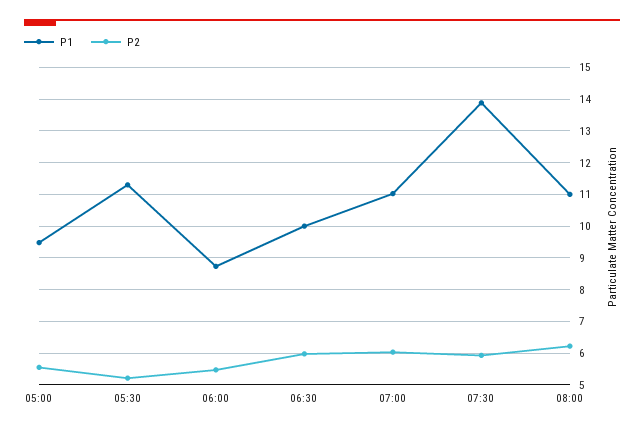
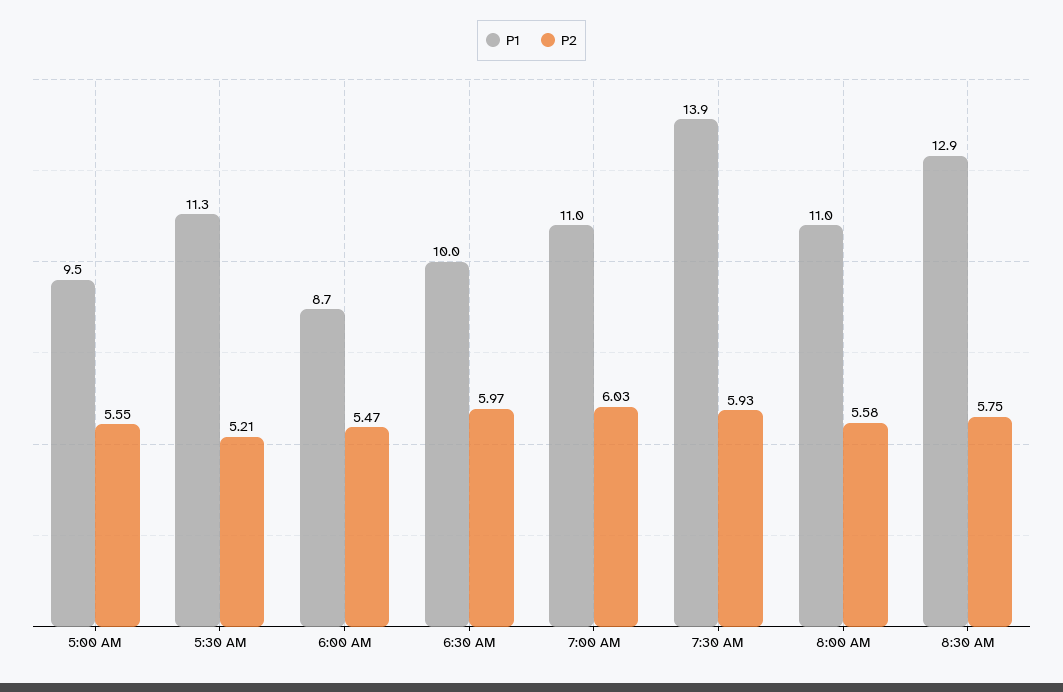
P2, 08:00: 6.2 -> 5.58
P1, 8:30 AM: none -> 12.9
P2, 8:30 AM: none -> 5.75

